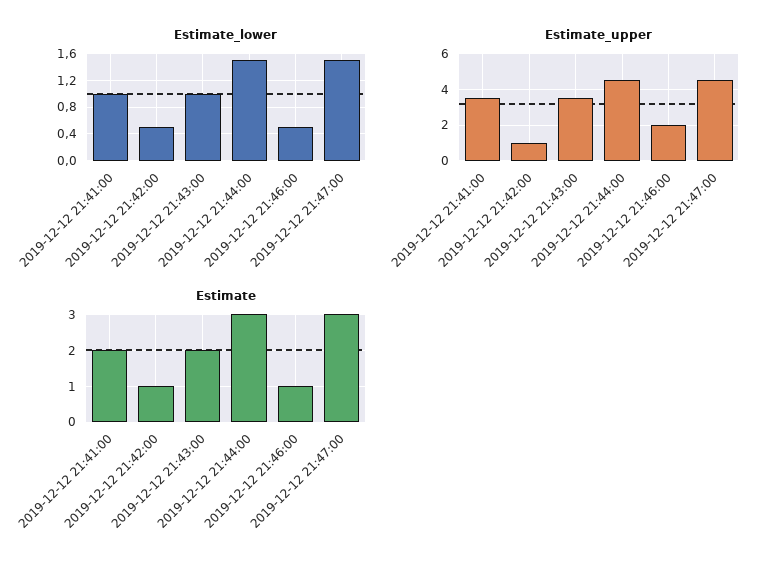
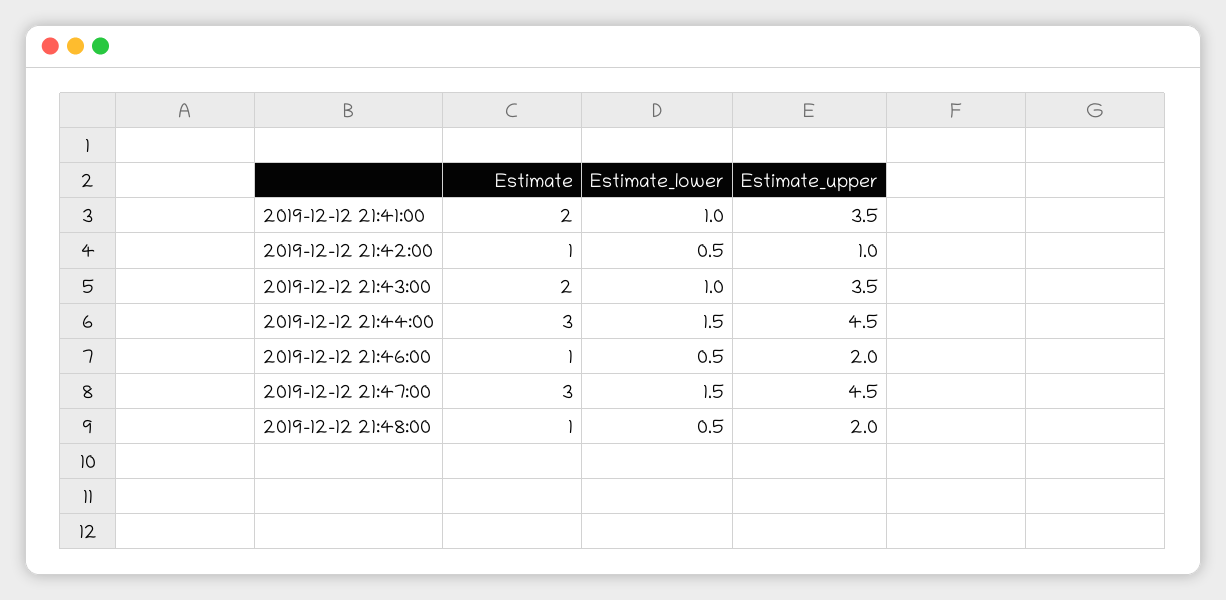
Estimate, 2019-12-12 21:48:00: none -> 1
Estimate_lower, 2019-12-12 21:48:00: none -> 0.5
Estimate_upper, 2019-12-12 21:48:00: none -> 2

